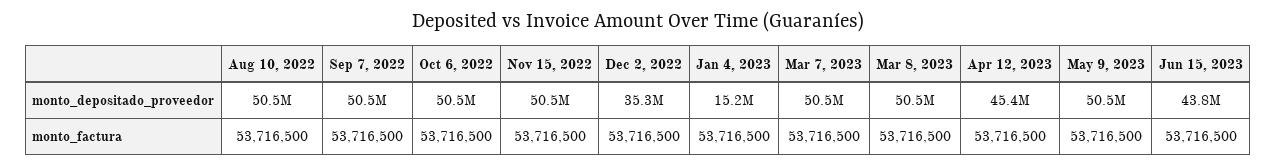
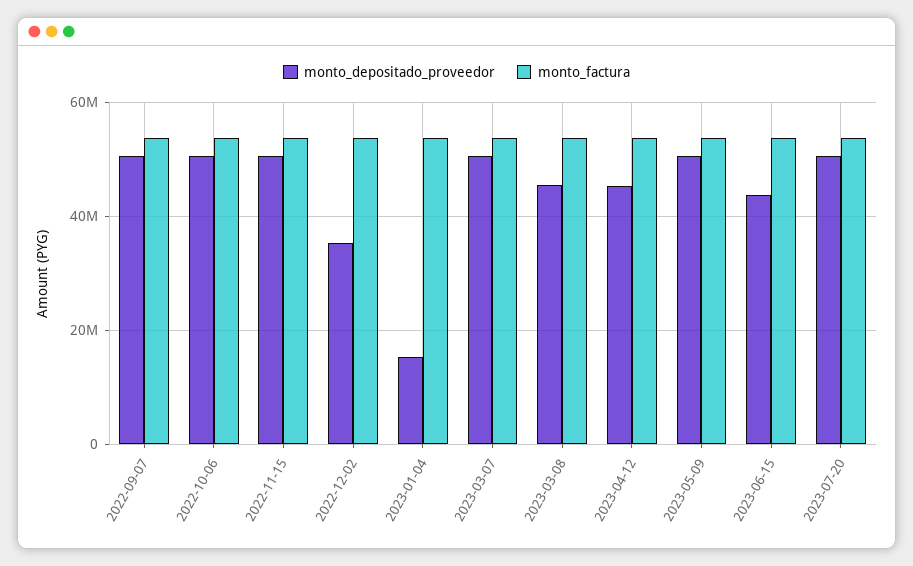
monto_depositado_proveedor, Aug 10, 2022: 50500000 -> none
monto_depositado_proveedor, Mar 8, 2023: 50500000 -> 46000000
monto_factura, Aug 10, 2022: 53716500 -> none
monto_depositado_proveedor, 2023-07-20: none -> 50000000
monto_factura, 2023-07-20: none -> 54000000

